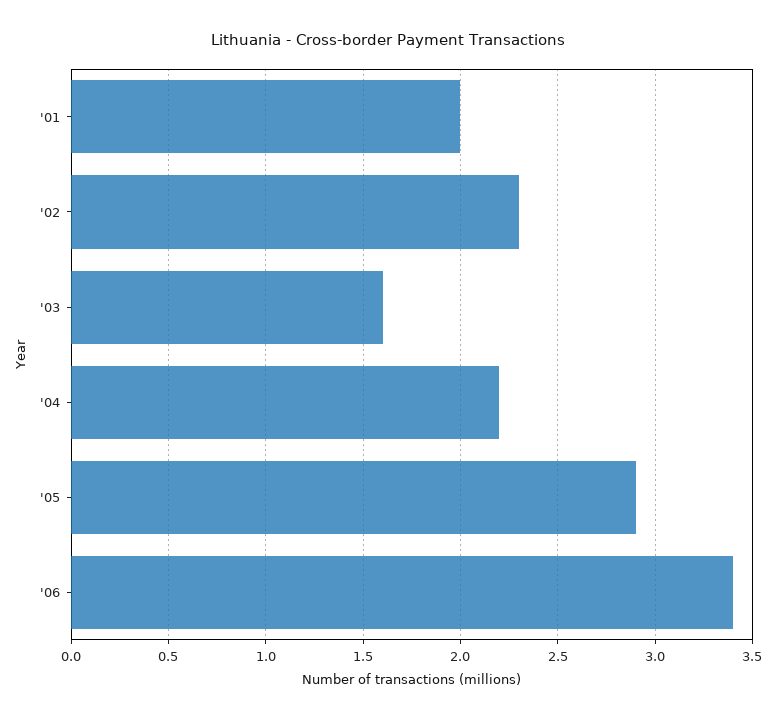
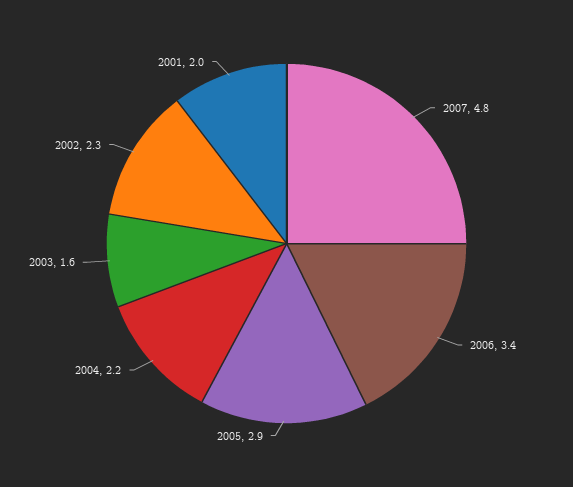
2007: none -> 4.8

